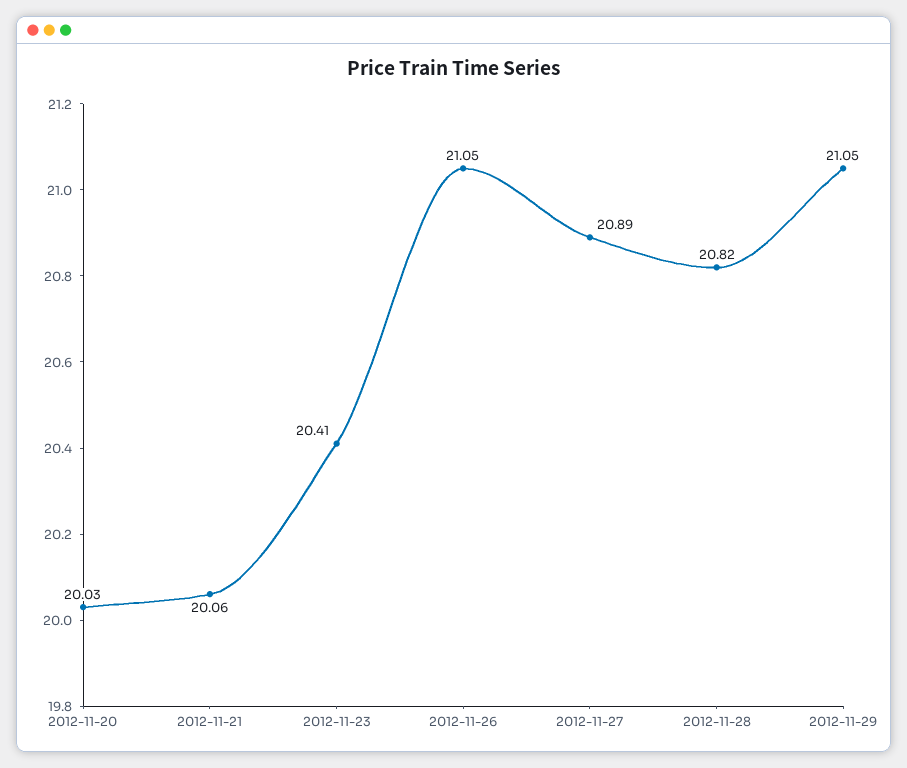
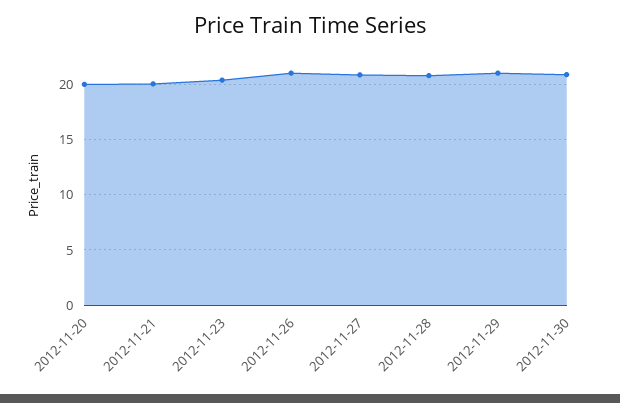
2012-11-30: none -> 21

